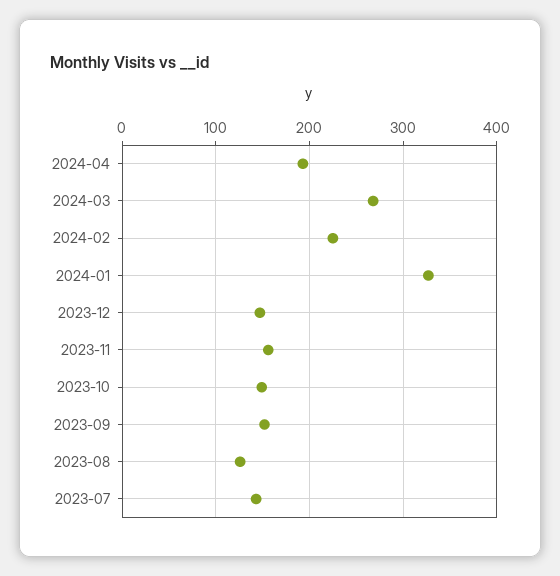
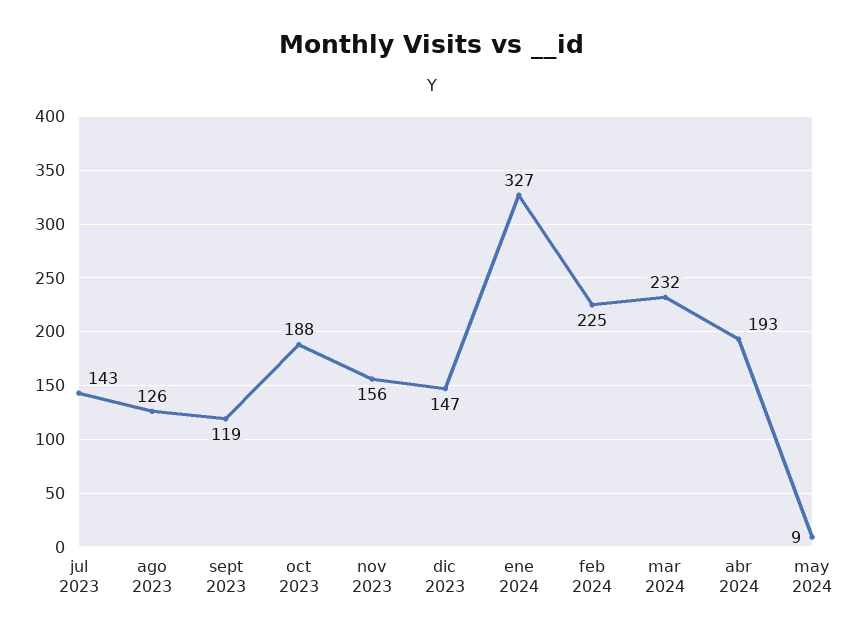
2024-03: 270 -> 232
2023-10: 150 -> 188
2023-09: 150 -> 119
may 2024: none -> 9

